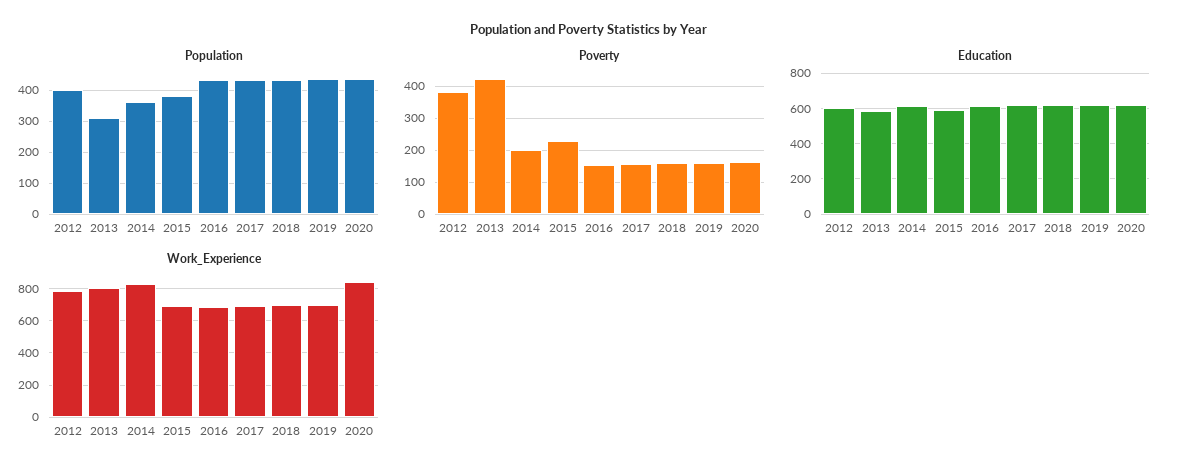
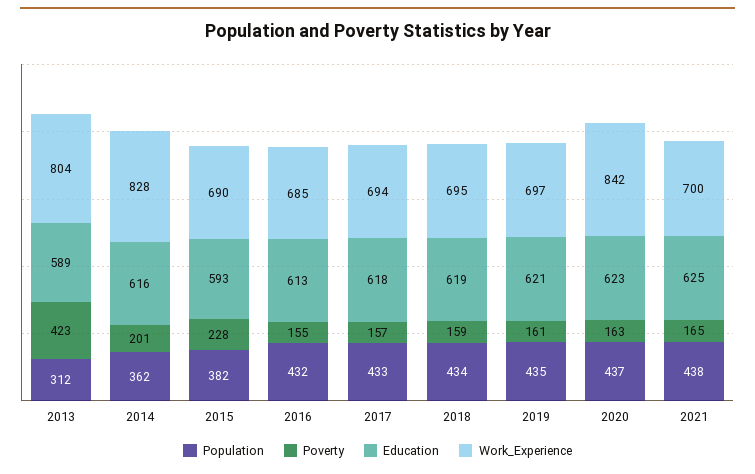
Population, 2012: 400 -> none
Poverty, 2012: 380 -> none
Education, 2012: 600 -> none
Work_Experience, 2012: 800 -> none
Population, 2021: none -> 438
Poverty, 2021: none -> 165
Education, 2021: none -> 625
Work_Experience, 2021: none -> 700

